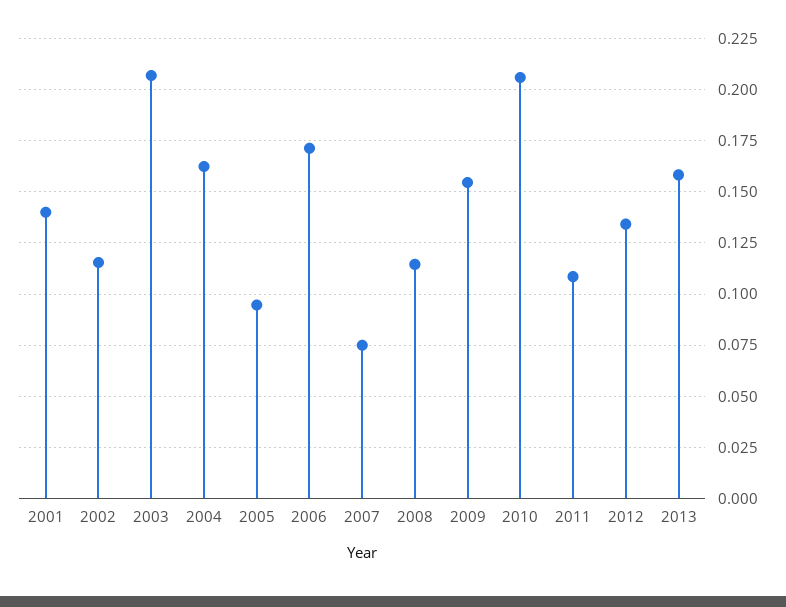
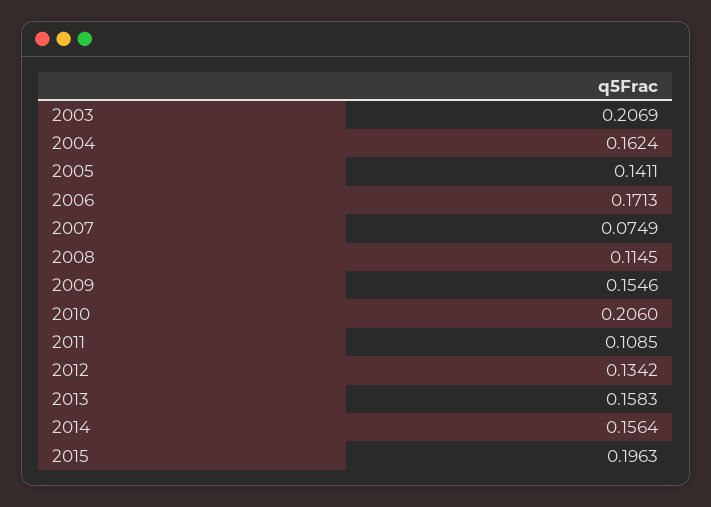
2001: 0.14 -> none
2002: 0.115 -> none
2005: 0.095 -> 0.1411
2014: none -> 0.1564
2015: none -> 0.1963

